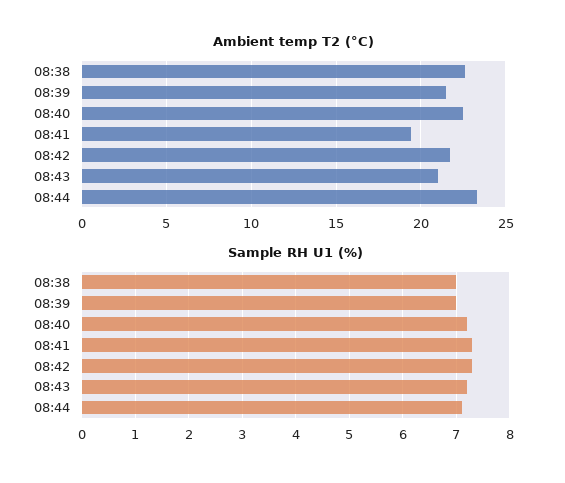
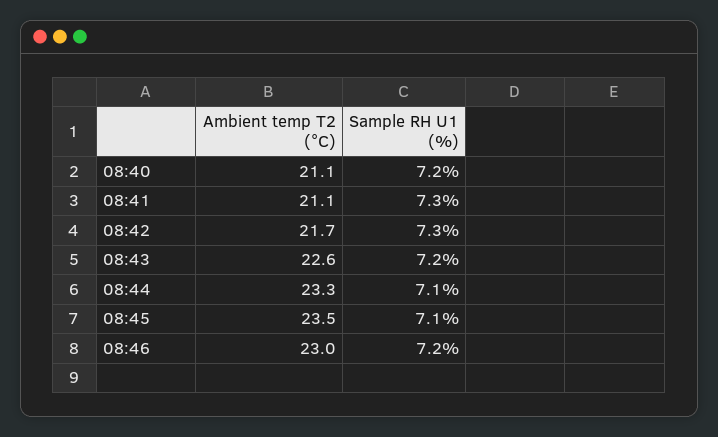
Ambient temp T2 (°C), 08:38: 22.5 -> none
Ambient temp T2 (°C), 08:39: 21.5 -> none
Ambient temp T2 (°C), 08:40: 22.5 -> 21.1
Ambient temp T2 (°C), 08:41: 19.5 -> 21.1
Ambient temp T2 (°C), 08:43: 21 -> 22.6
Sample RH U1 (%), 08:38: 7 -> none
Sample RH U1 (%), 08:39: 7 -> none
Ambient temp T2 (°C), 08:45: none -> 23.5
Sample RH U1 (%), 08:45: none -> 7.1
Ambient temp T2 (°C), 08:46: none -> 23
Sample RH U1 (%), 08:46: none -> 7.2

